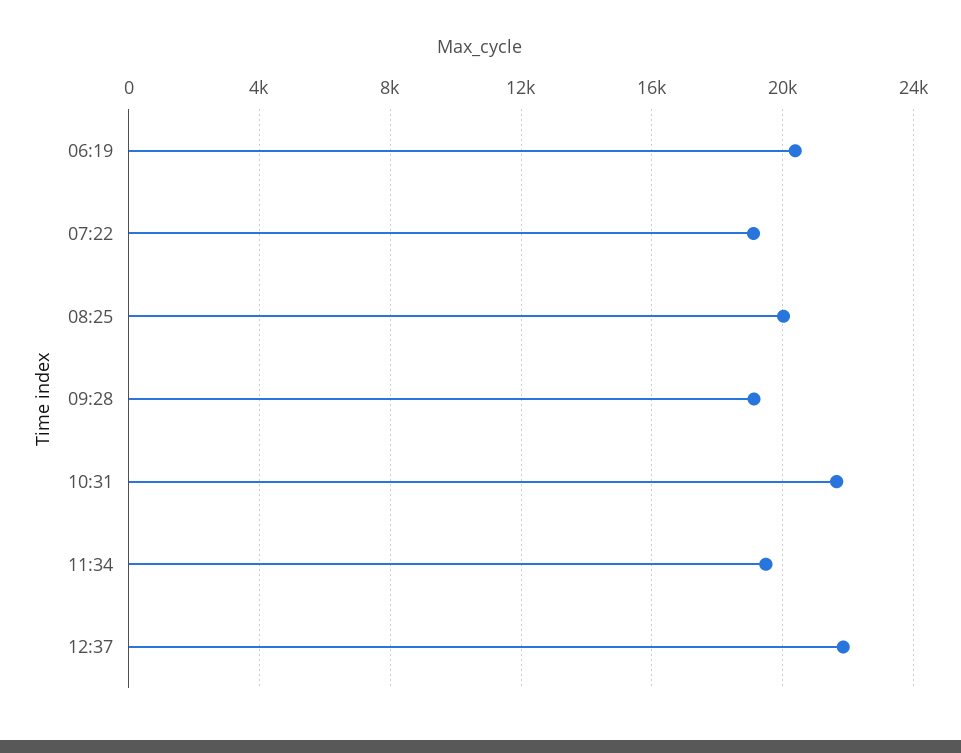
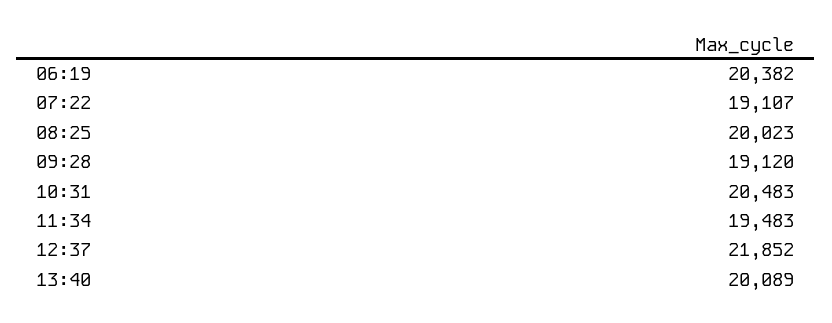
10:31: 21500 -> 20483
13:40: none -> 20089

